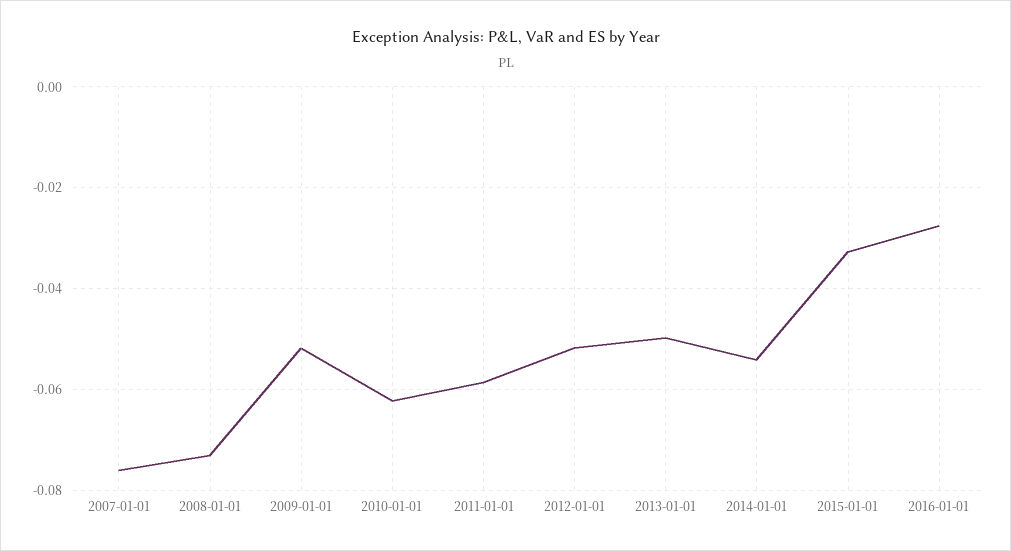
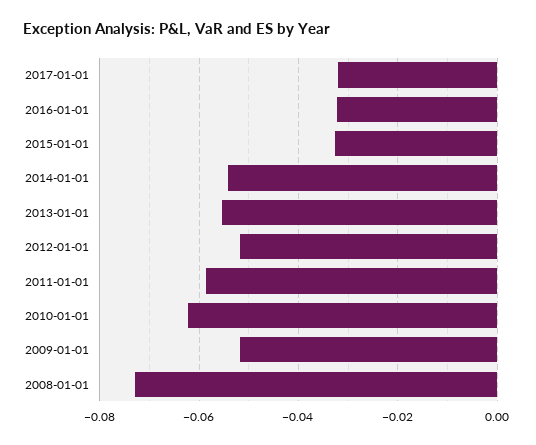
2007-01-01: -0.076 -> none
2013-01-01: -0.05 -> -0.056
2016-01-01: -0.028 -> -0.032
2017-01-01: none -> -0.032

